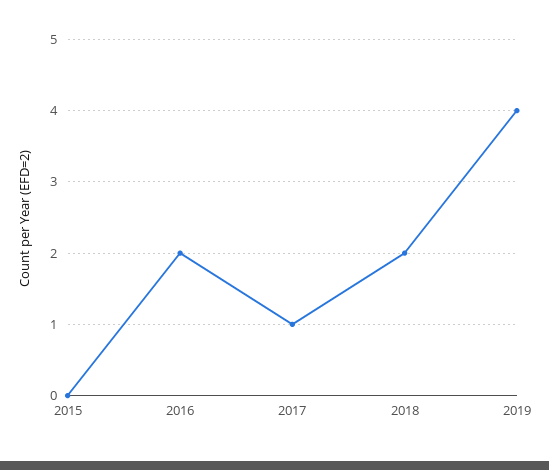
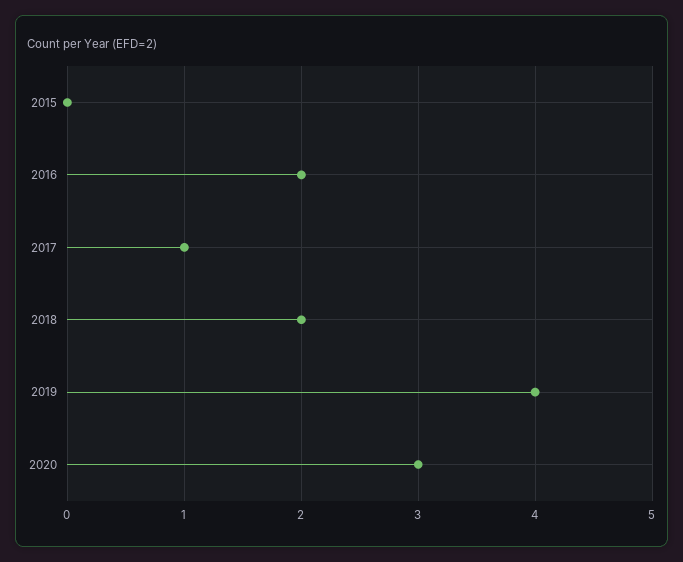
2020: none -> 3

